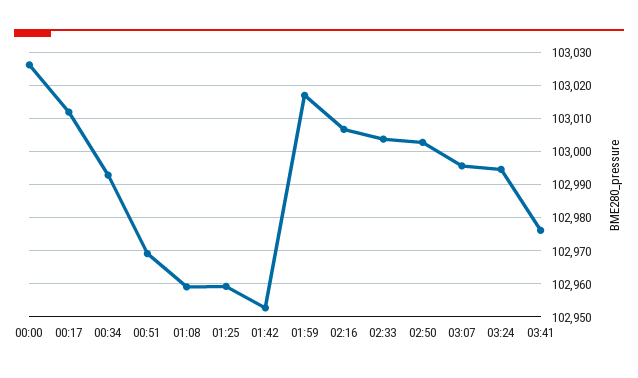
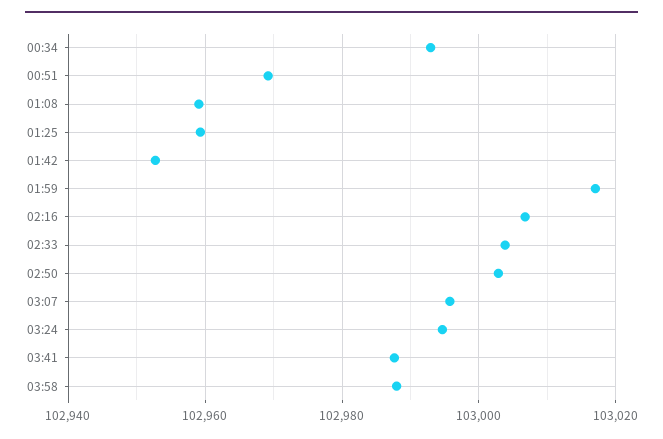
00:00: 103026 -> none
00:17: 103012 -> none
03:41: 102976 -> 102988
03:58: none -> 102988

